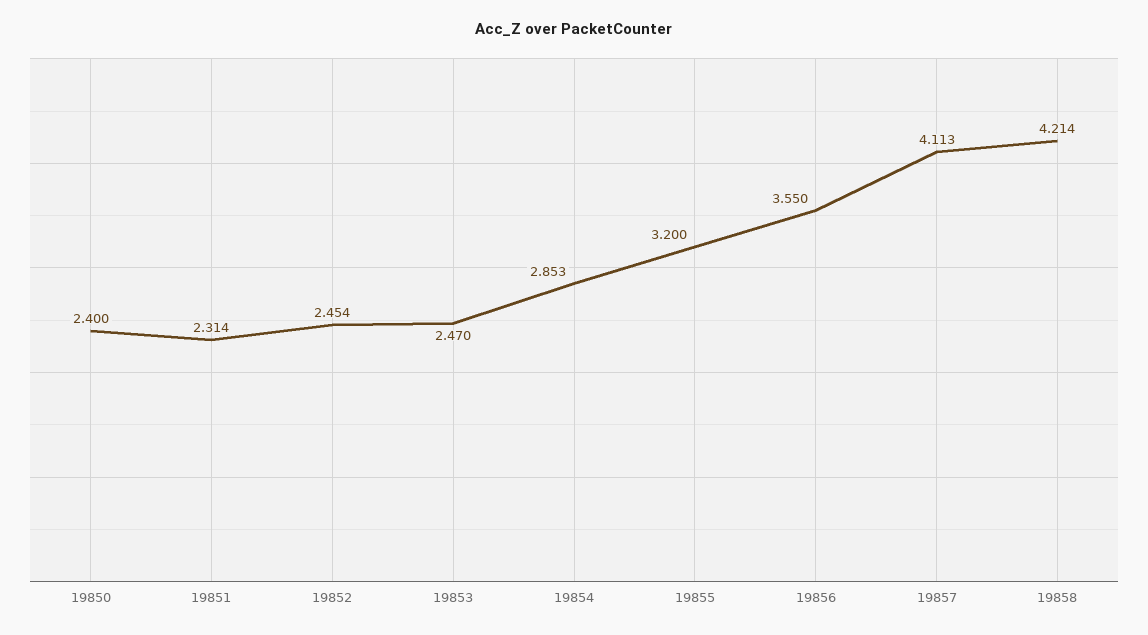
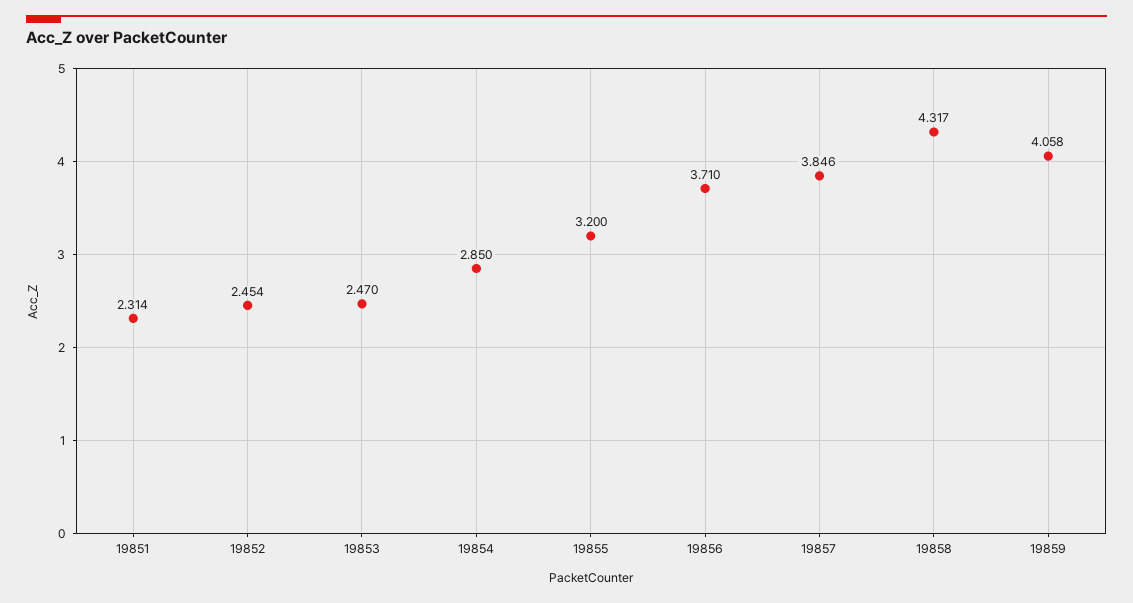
19850: 2.4 -> none
19854: 2.853 -> 2.85
19856: 3.55 -> 3.71
19857: 4.113 -> 3.846
19858: 4.214 -> 4.317
19859: none -> 4.058

